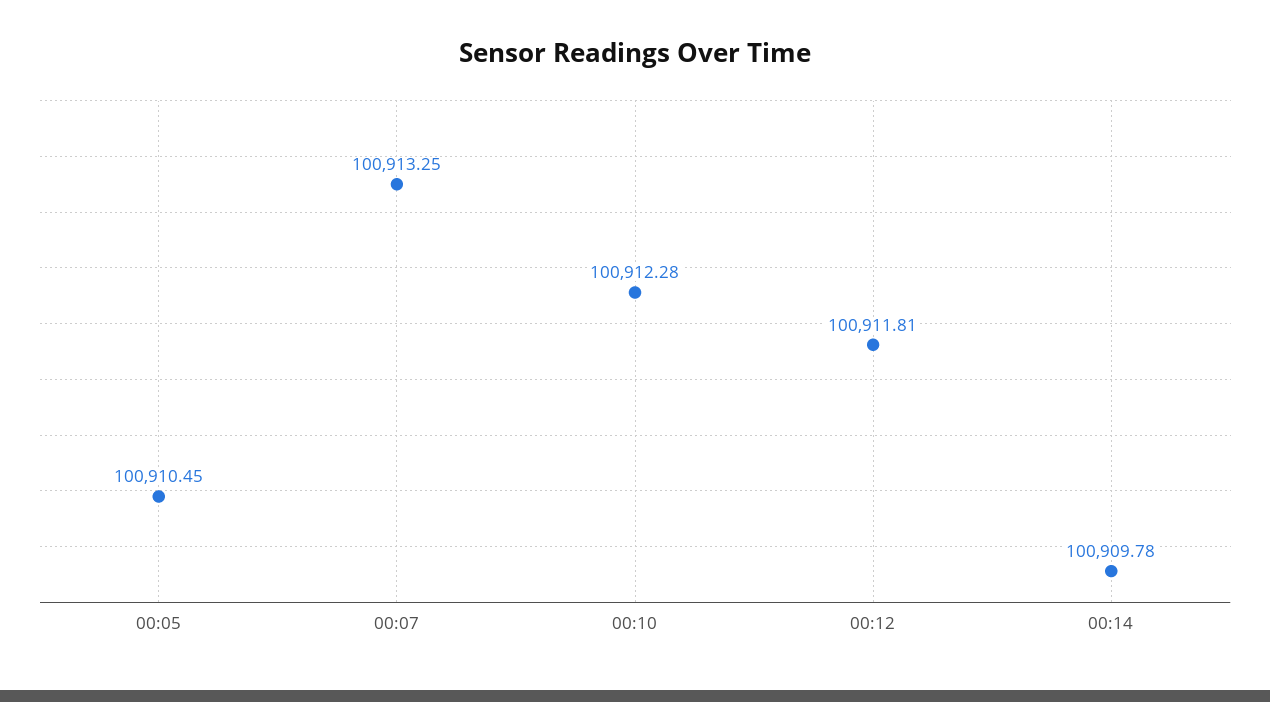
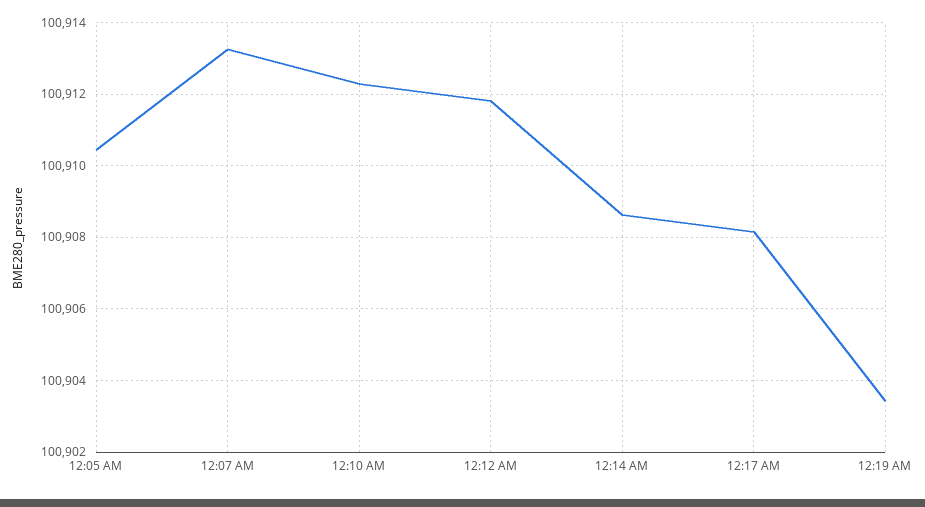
00:14: 100909.78 -> 100908.6
12:17 AM: none -> 100908.2
12:19 AM: none -> 100903.4

